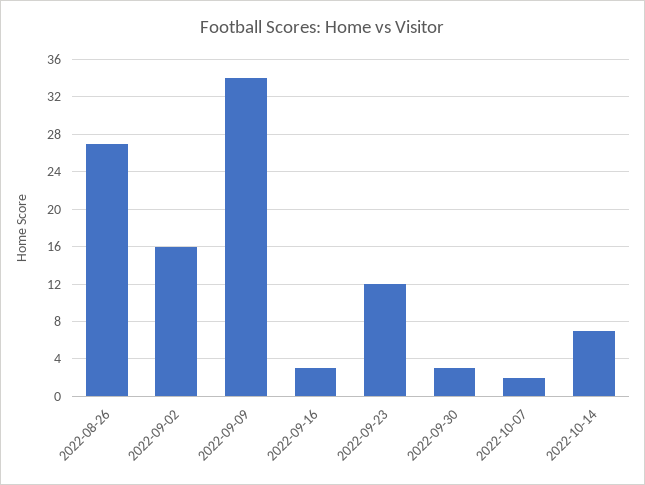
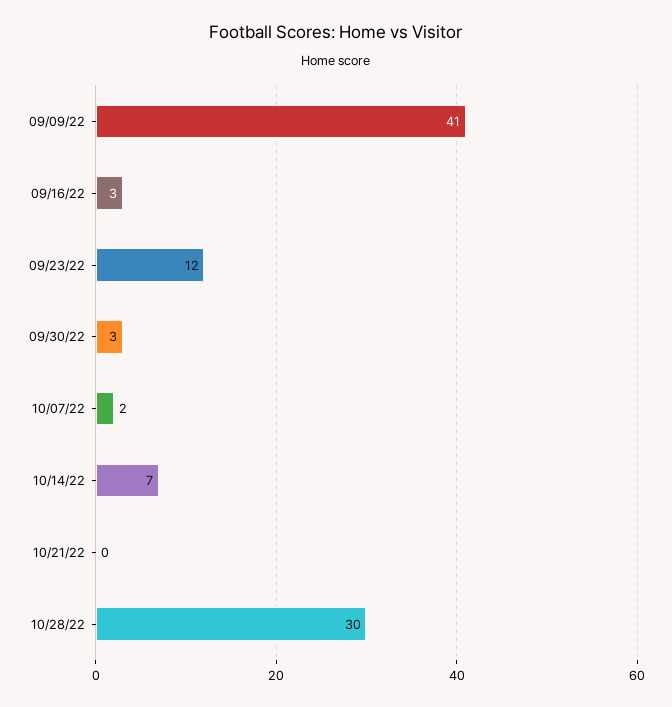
2022-08-26: 27 -> none
2022-09-02: 16 -> none
2022-09-09: 34 -> 41
10/21/22: none -> 0
10/28/22: none -> 30

